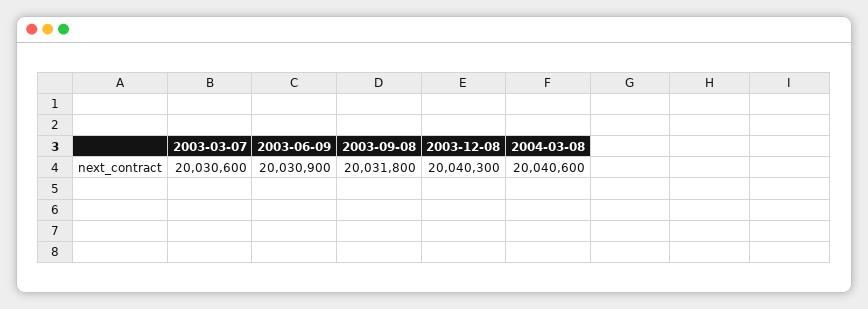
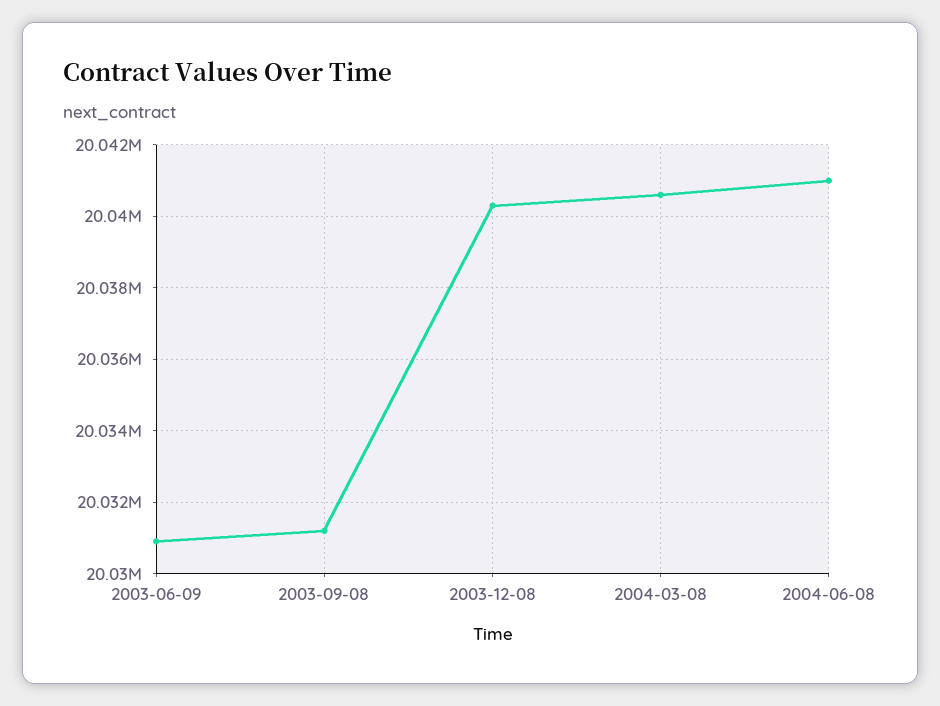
2003-03-07: 20030600 -> none
2003-09-08: 20031800 -> 20031200
2004-06-08: none -> 20041000

